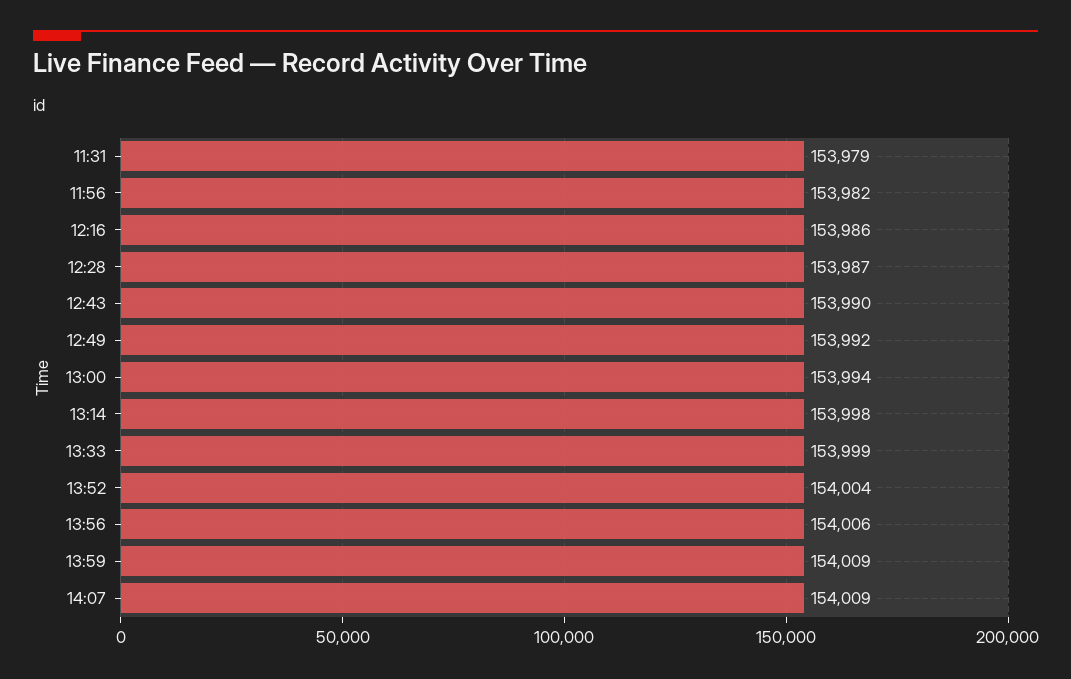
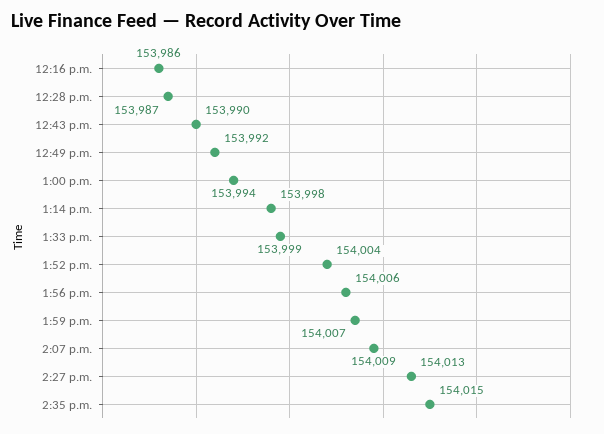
11:31: 153979 -> none
11:56: 153982 -> none
13:59: 154009 -> 154007
2:27 p.m.: none -> 154013
2:35 p.m.: none -> 154015

